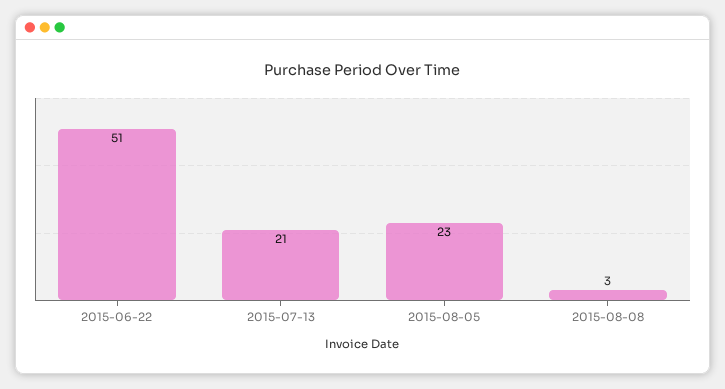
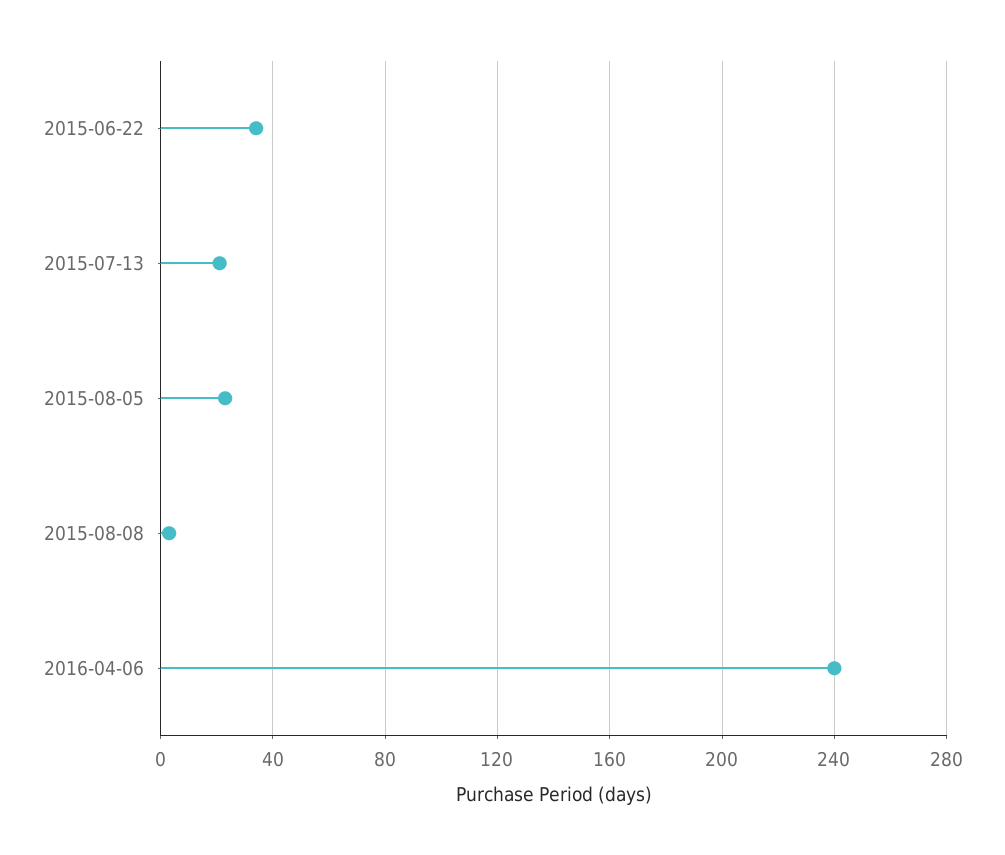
2015-06-22: 51 -> 35
2016-04-06: none -> 240

